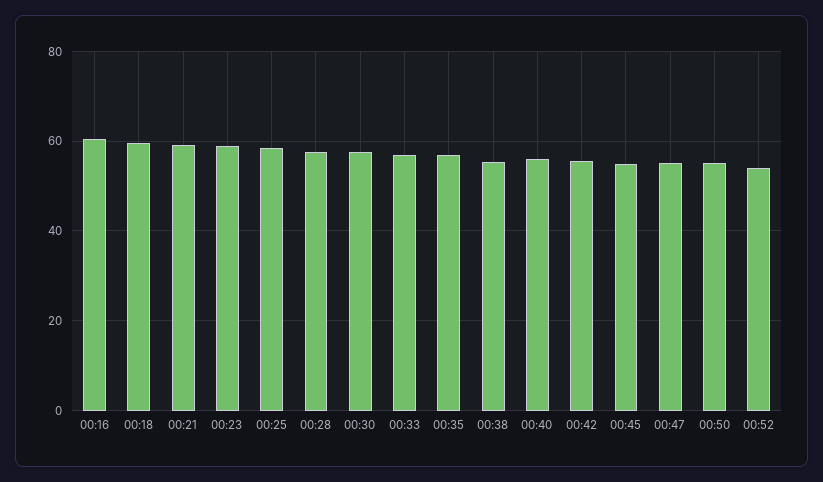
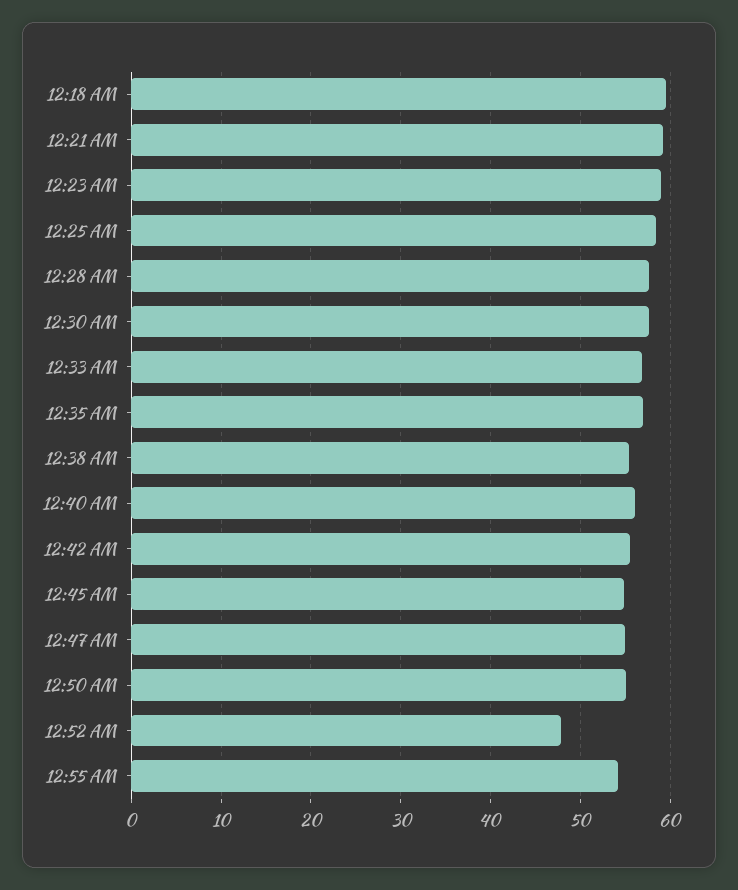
00:16: 60 -> none
00:52: 54 -> 48
12:55 AM: none -> 54

